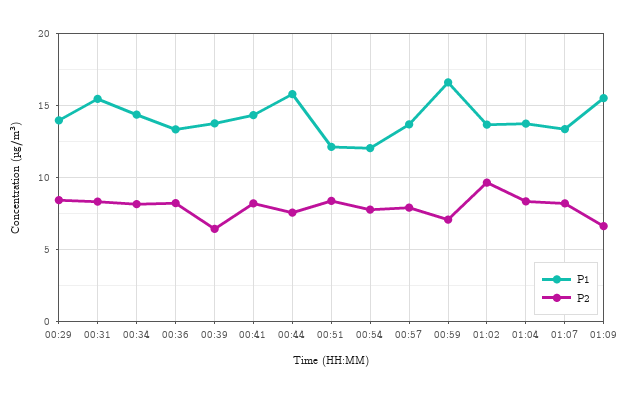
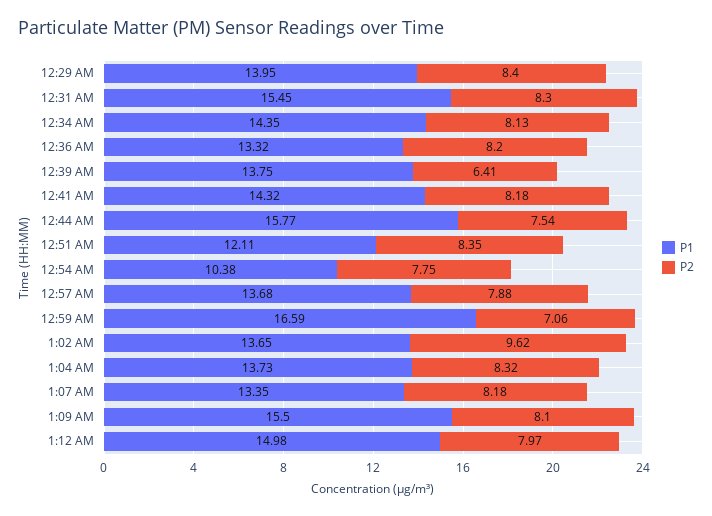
P1, 00:54: 12 -> 10.38
P2, 01:09: 6.5 -> 8.1
P1, 1:12 AM: none -> 14.98
P2, 1:12 AM: none -> 7.97

